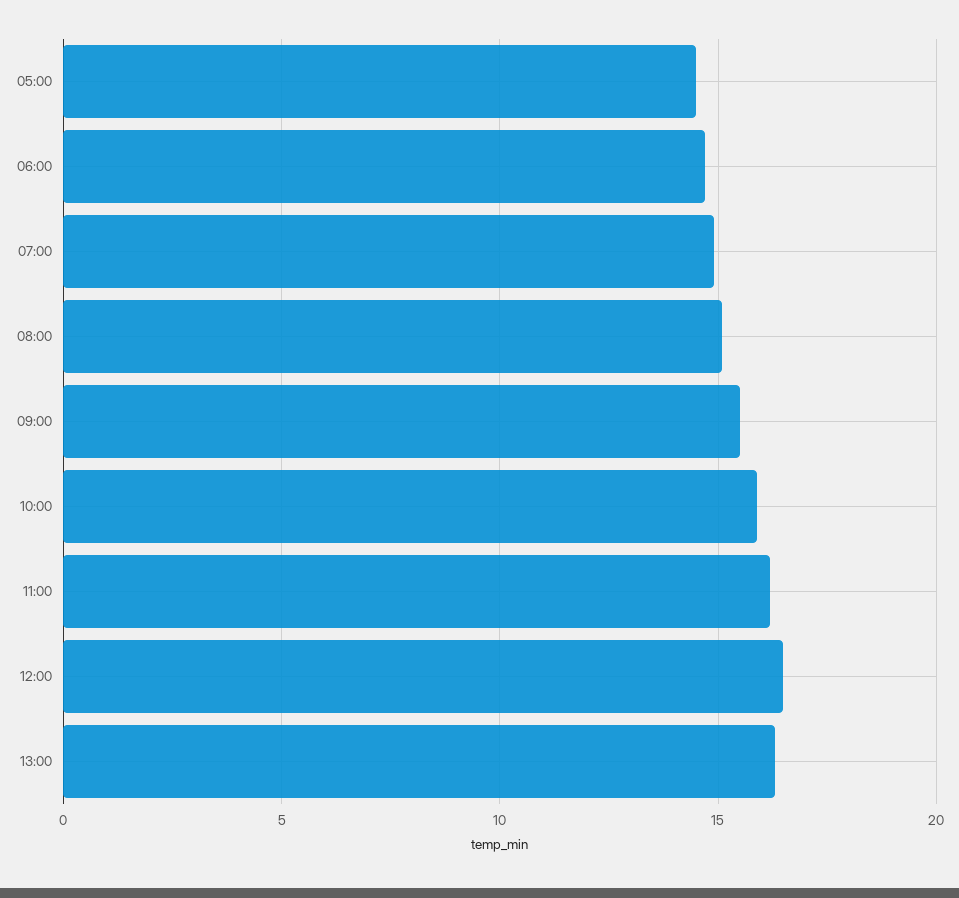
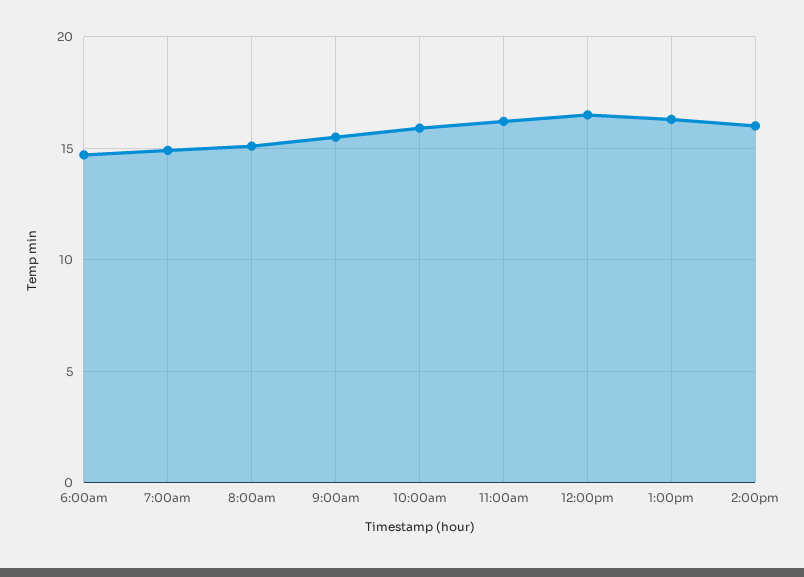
05:00: 14.5 -> none
2:00pm: none -> 16

